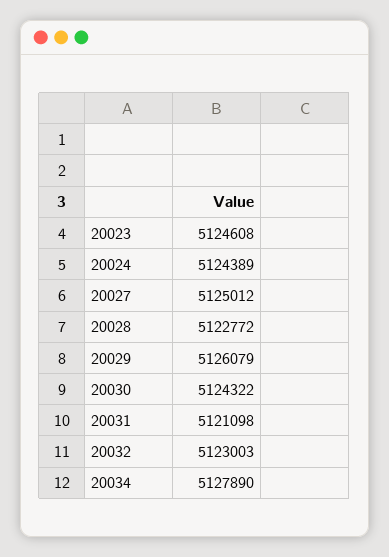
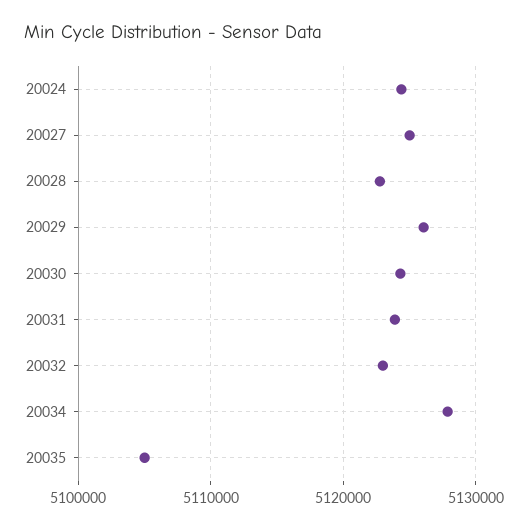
20023: 5124608 -> none
20031: 5121098 -> 5124000
20035: none -> 5105000

